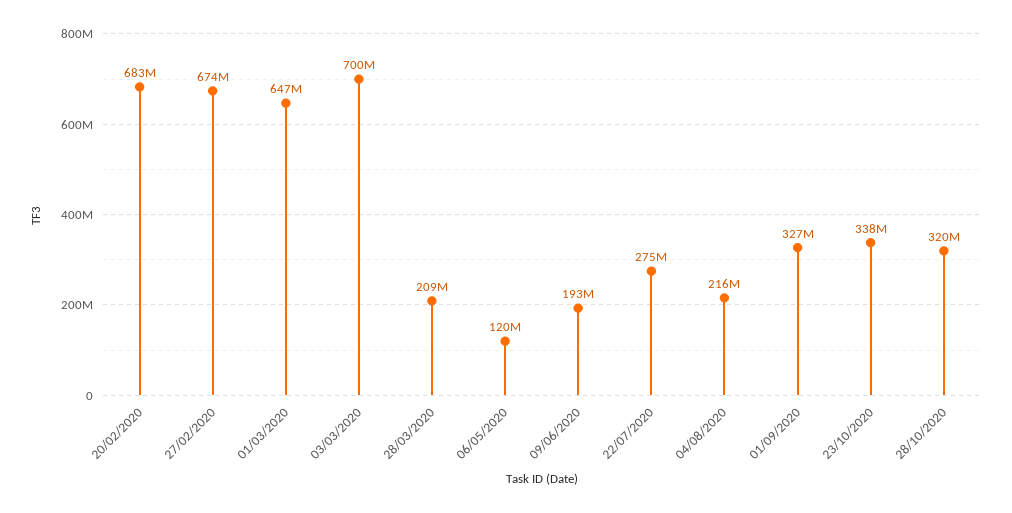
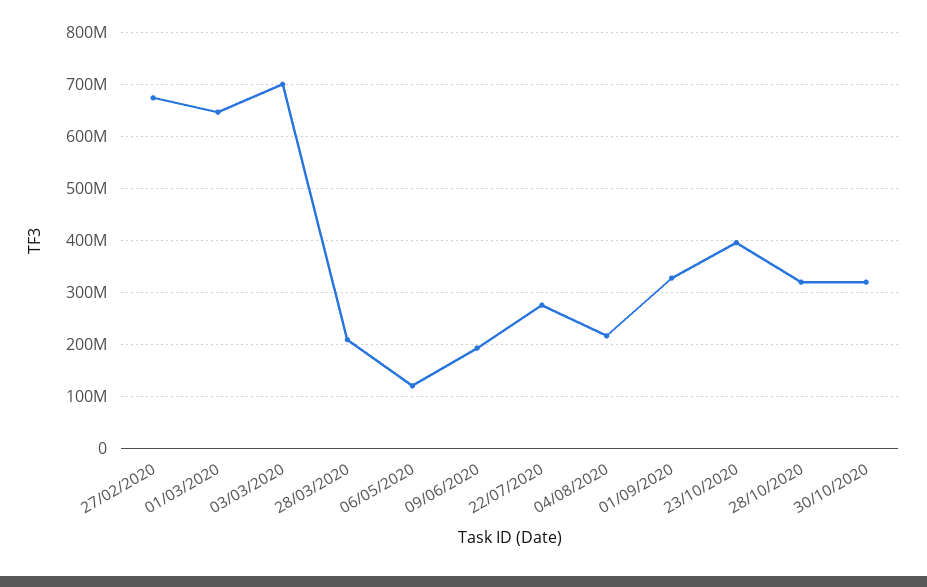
20/02/2020: 683000000 -> none
23/10/2020: 338000000 -> 400000000
30/10/2020: none -> 320000000

